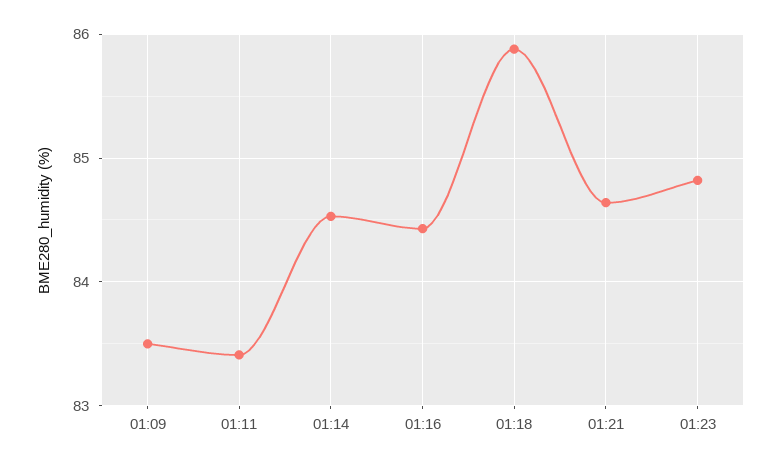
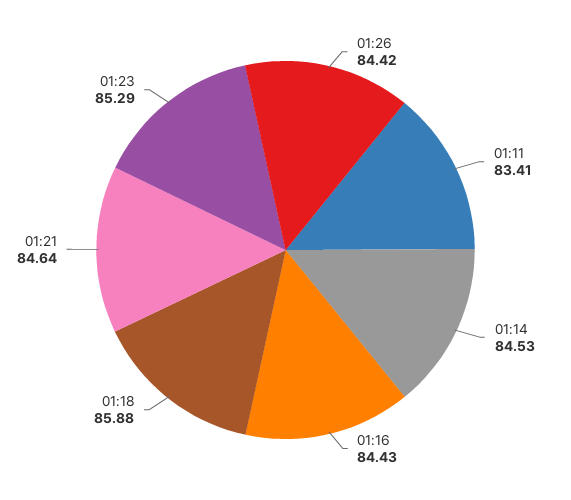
01:09: 83.5 -> none
01:23: 84.8 -> 85.29
01:26: none -> 84.42

